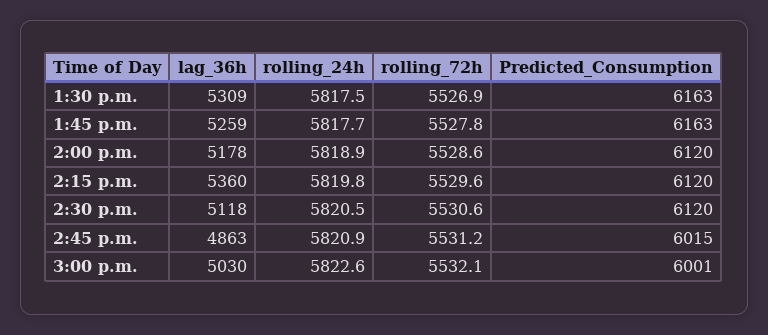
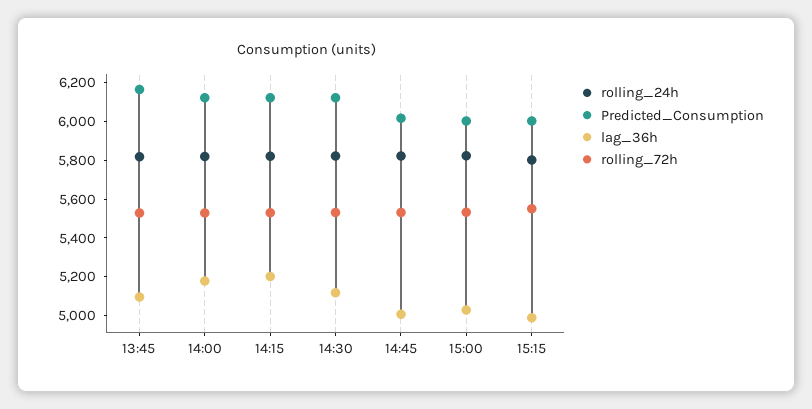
lag_36h, 1:30 p.m.: 5309 -> none
rolling_24h, 1:30 p.m.: 5817.5 -> none
rolling_72h, 1:30 p.m.: 5526.9 -> none
Predicted_Consumption, 1:30 p.m.: 6163 -> none
lag_36h, 1:45 p.m.: 5259 -> 5100
lag_36h, 2:15 p.m.: 5360 -> 5200
lag_36h, 2:45 p.m.: 4863 -> 5000
rolling_24h, 15:15: none -> 5800
Predicted_Consumption, 15:15: none -> 6000
lag_36h, 15:15: none -> 5000
rolling_72h, 15:15: none -> 5550

